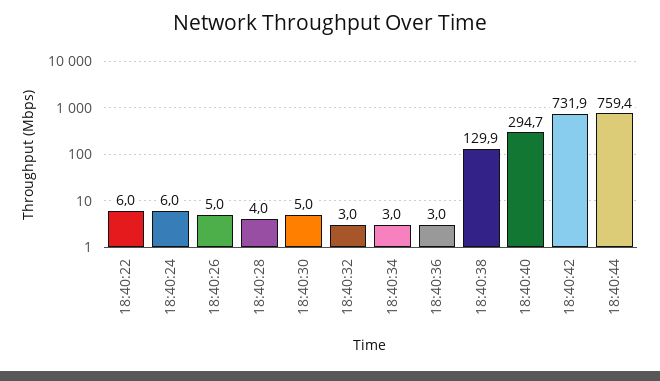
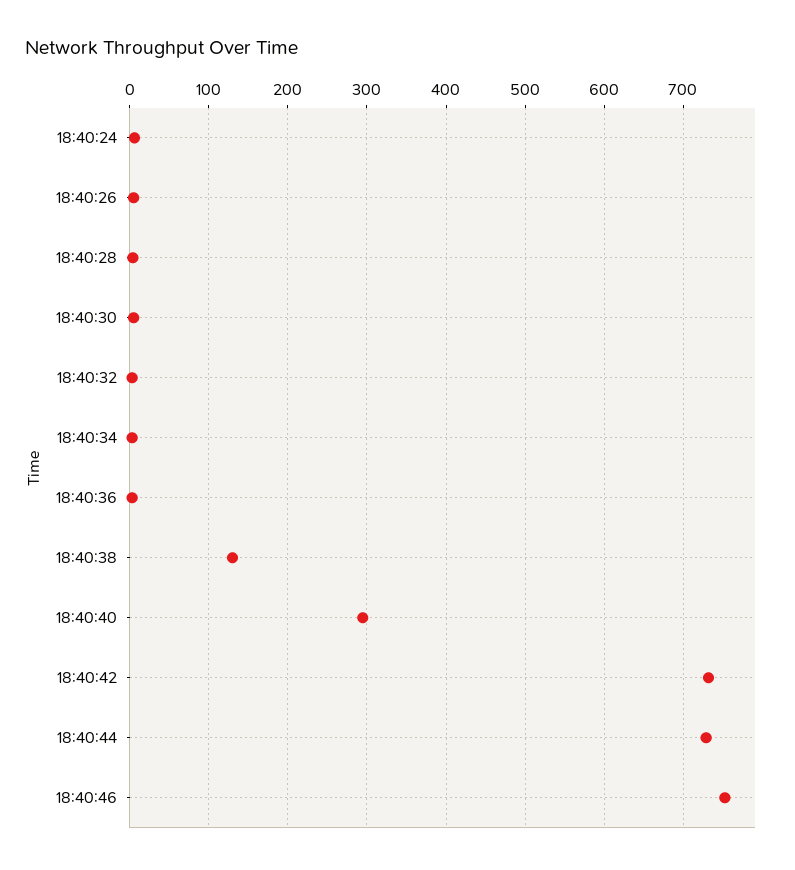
18:40:22: 6 -> none
18:40:44: 759.4 -> 730
18:40:46: none -> 750

